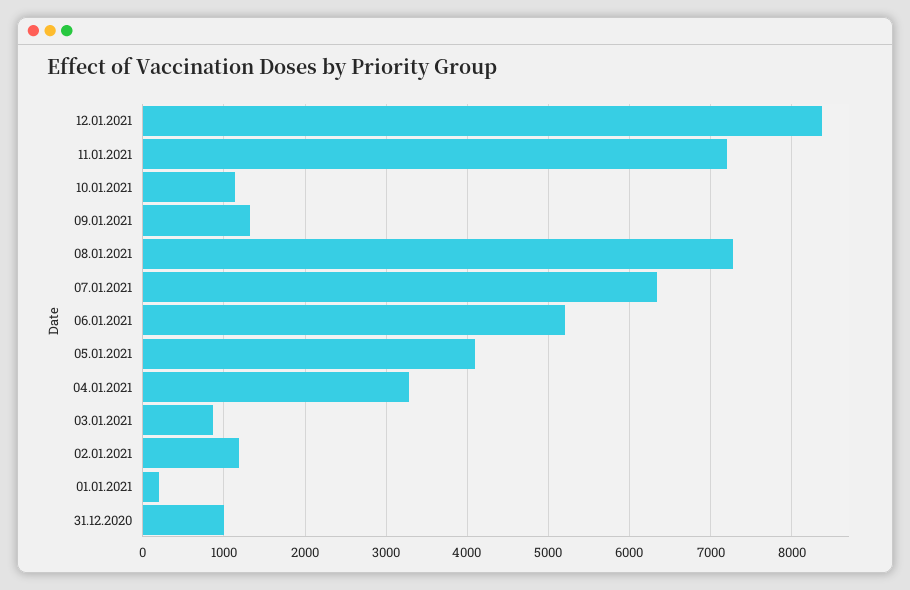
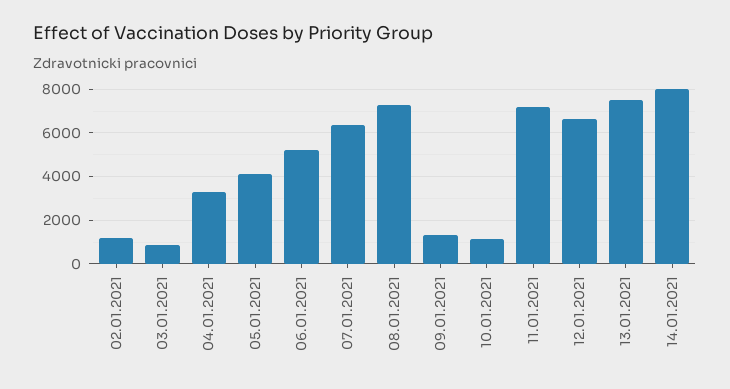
12.01.2021: 8400 -> 6500
01.01.2021: 200 -> none
31.12.2020: 1000 -> none
13.01.2021: none -> 7500
14.01.2021: none -> 8000

